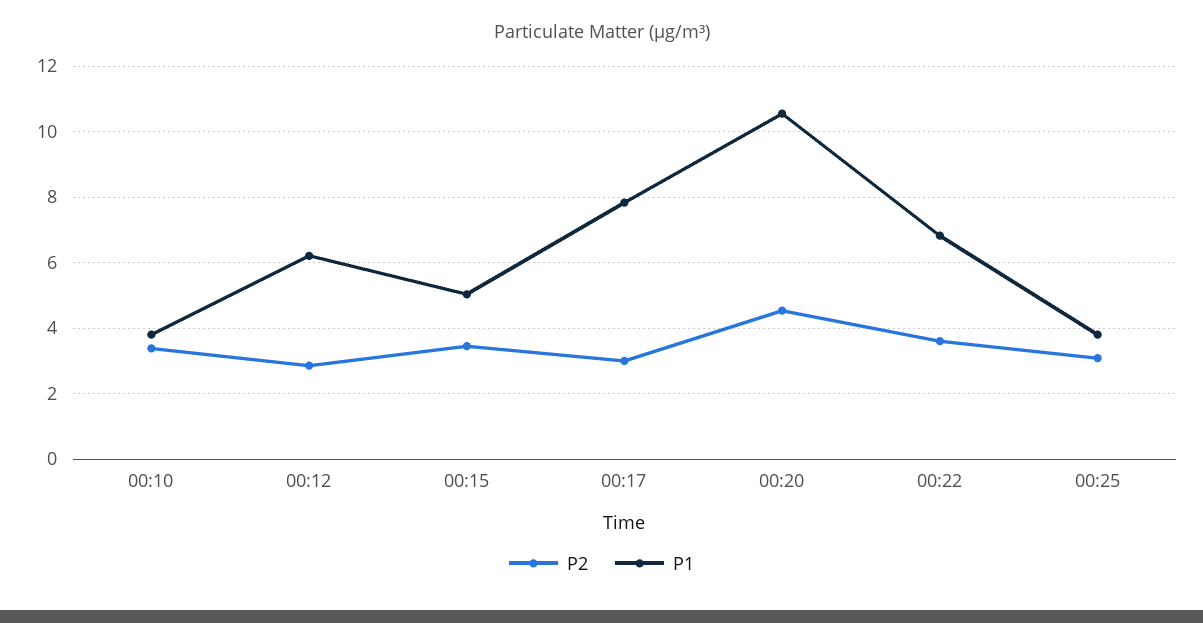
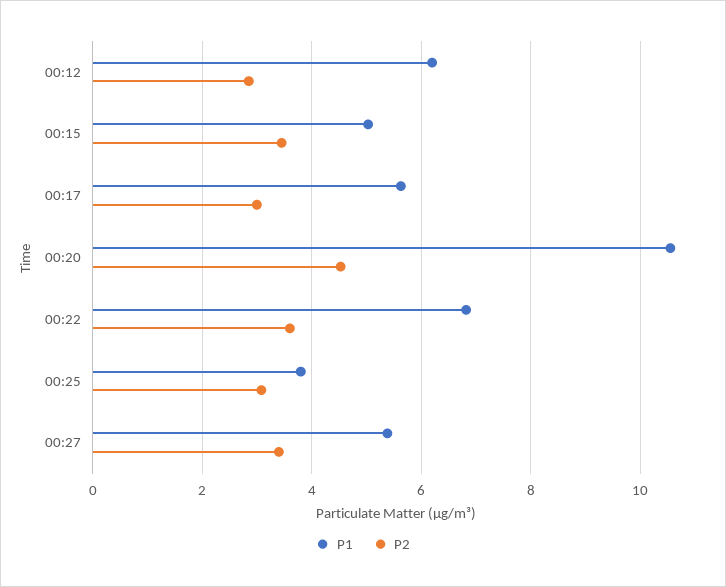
P2, 00:10: 3.4 -> none
P1, 00:10: 3.8 -> none
P1, 00:17: 7.8 -> 5.6
P1, 00:27: none -> 5.4
P2, 00:27: none -> 3.4

